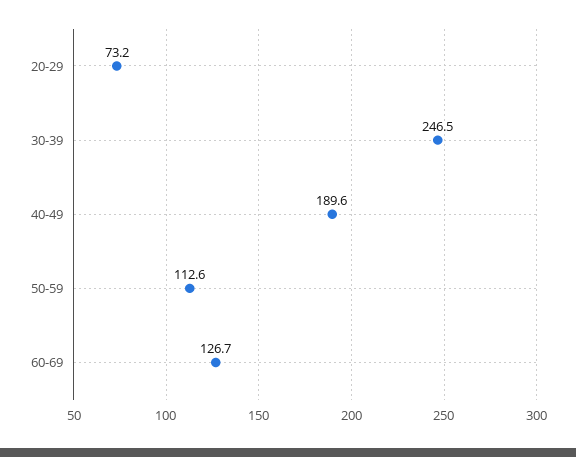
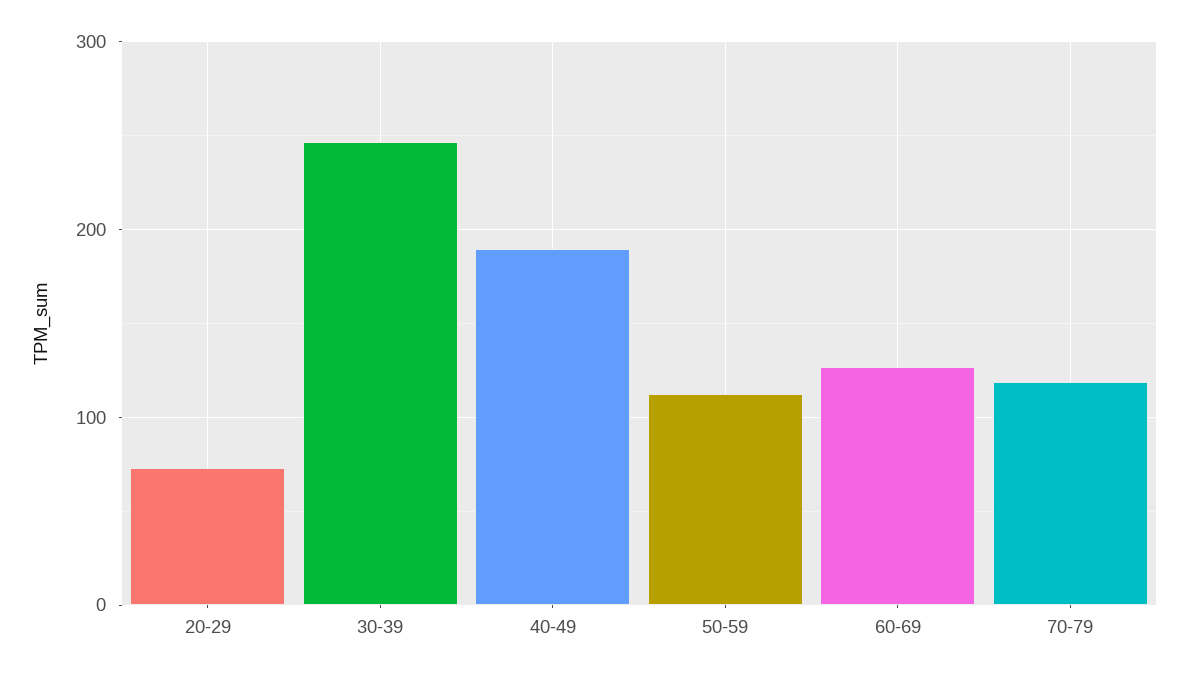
70-79: none -> 120

